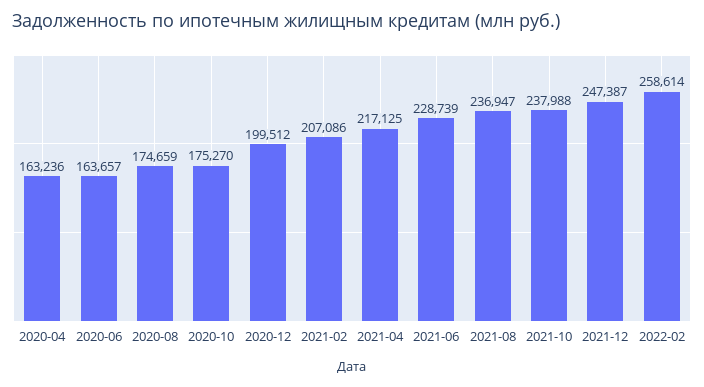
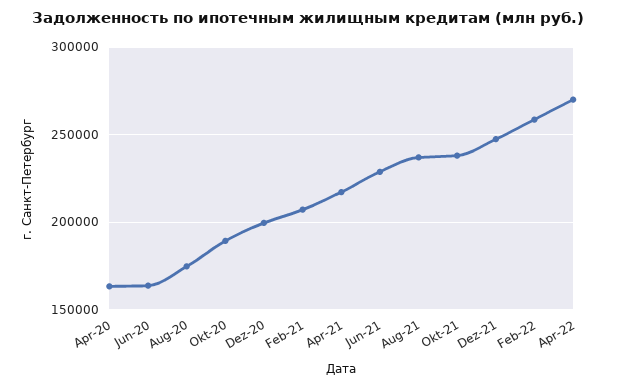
2020-10: 175270 -> 190000
Apr-22: none -> 270000

